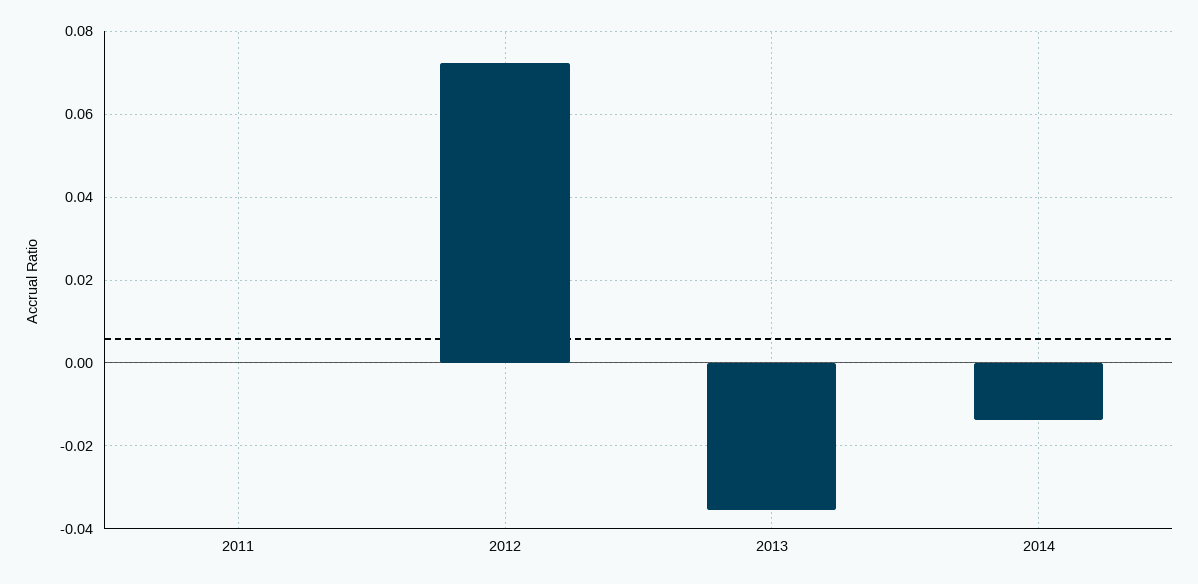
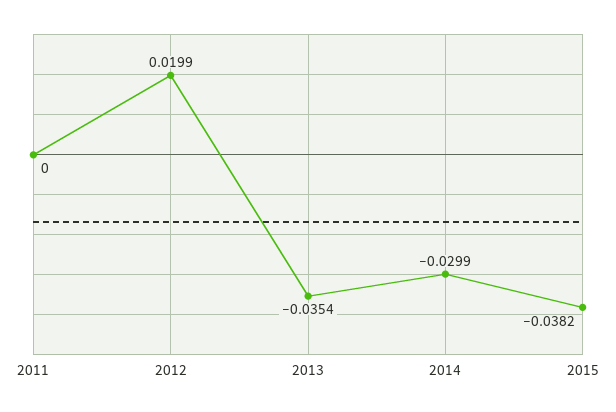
2012: 0.072 -> 0.0199
2014: -0.014 -> -0.0299
2015: none -> -0.0382

